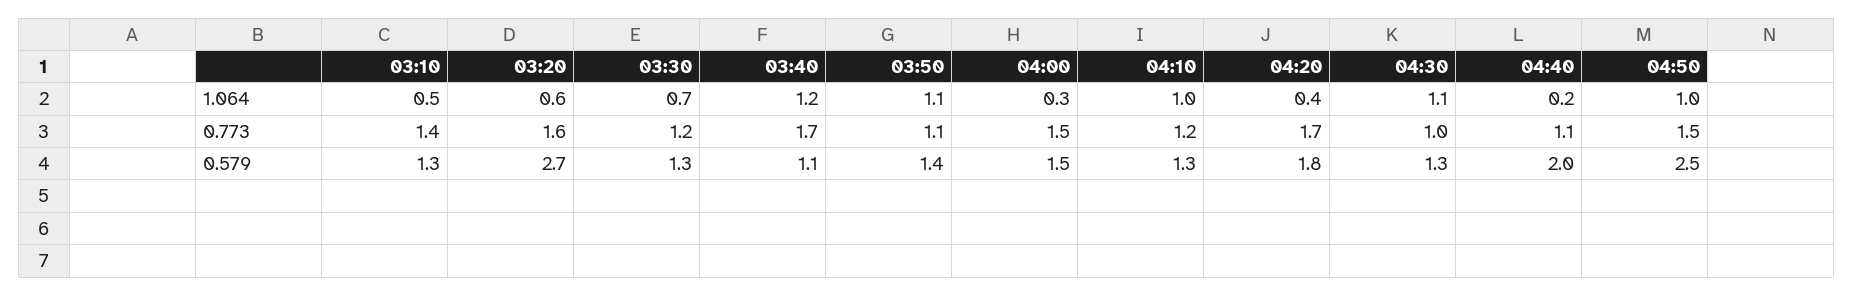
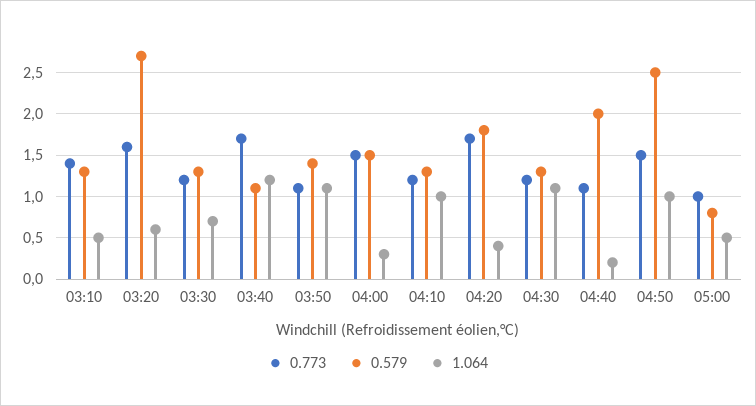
0.773, 04:30: 1 -> 1.2
0.773, 05:00: none -> 1
0.579, 05:00: none -> 0.8
1.064, 05:00: none -> 0.5

